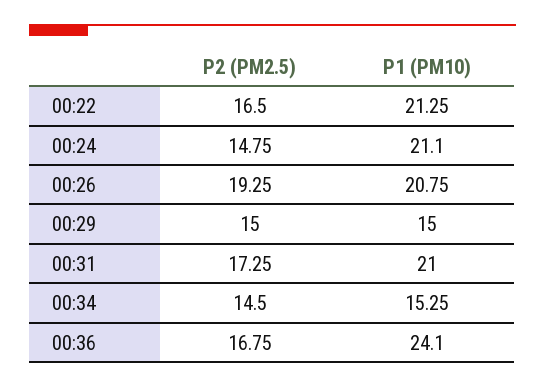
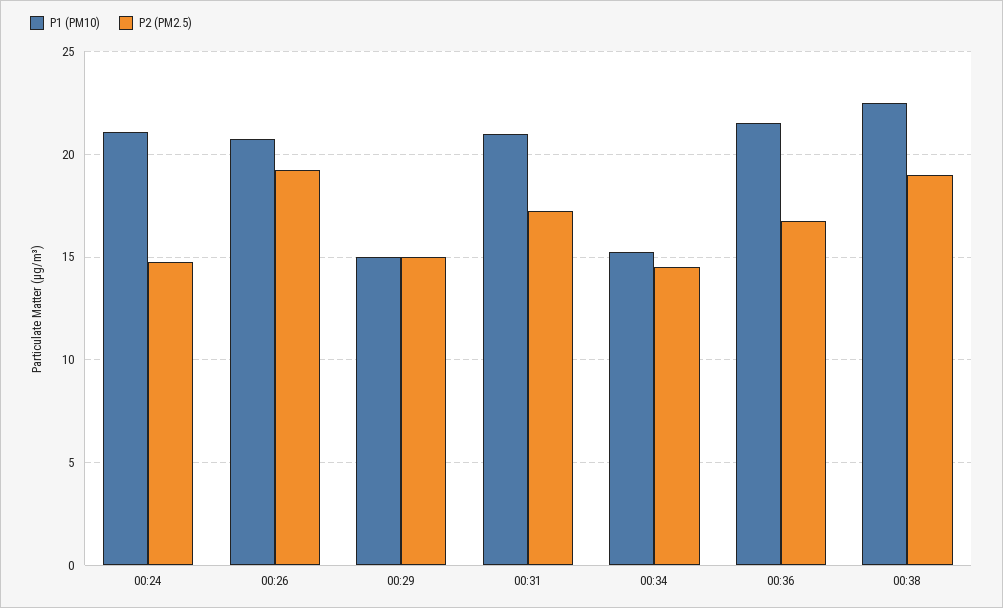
P2 (PM2.5), 00:22: 16.5 -> none
P1 (PM10), 00:22: 21.25 -> none
P1 (PM10), 00:36: 24.1 -> 21.5
P1 (PM10), 00:38: none -> 22.5
P2 (PM2.5), 00:38: none -> 19

